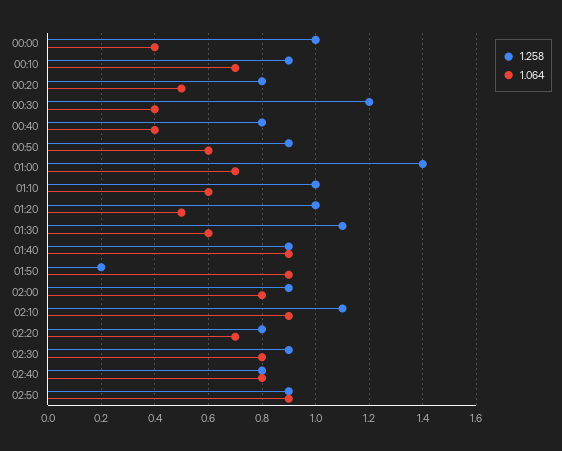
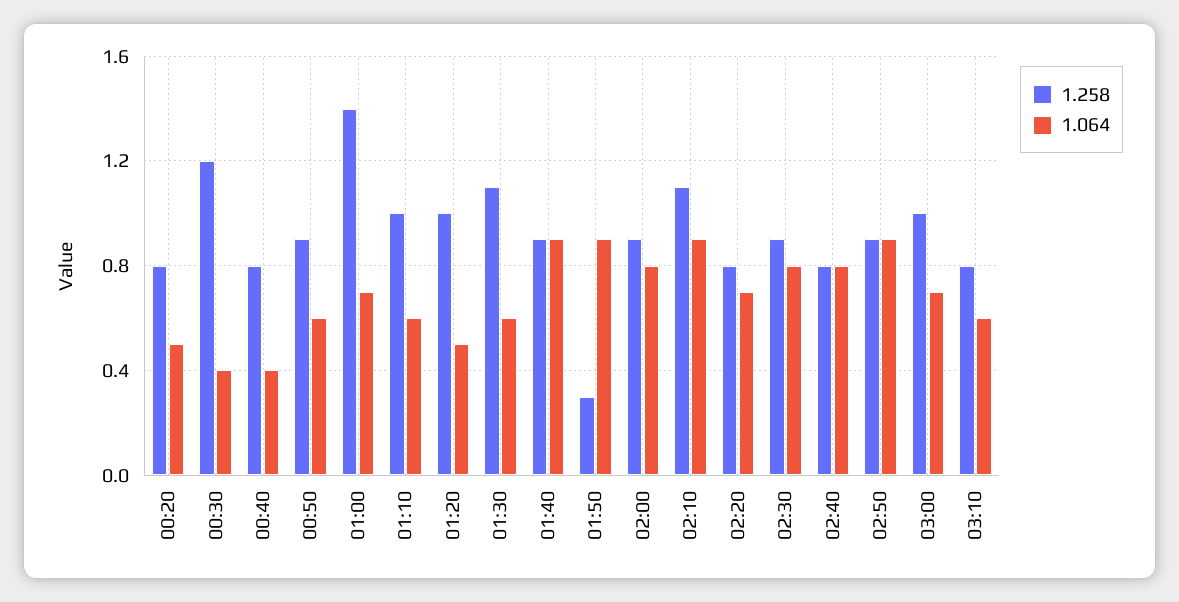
1.258, 00:00: 1 -> none
1.064, 00:00: 0.4 -> none
1.258, 00:10: 0.9 -> none
1.064, 00:10: 0.7 -> none
1.258, 01:50: 0.2 -> 0.3
1.258, 03:00: none -> 1
1.064, 03:00: none -> 0.7
1.258, 03:10: none -> 0.8
1.064, 03:10: none -> 0.6

